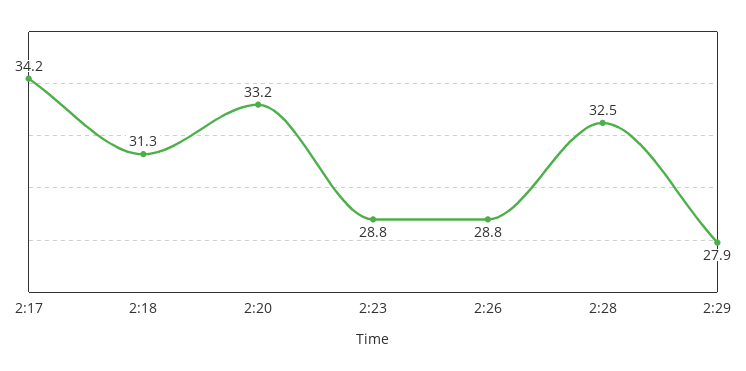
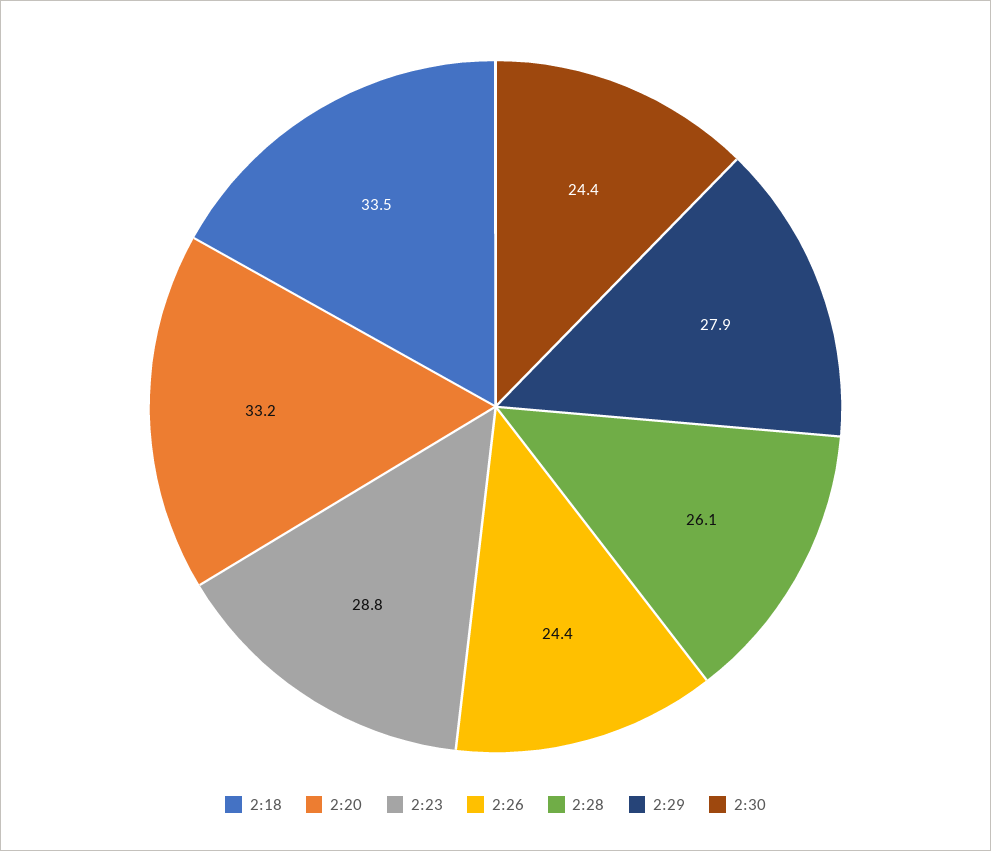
2:17: 34.2 -> none
2:18: 31.3 -> 33.5
2:26: 28.8 -> 24.4
2:28: 32.5 -> 26.1
2:30: none -> 24.4

